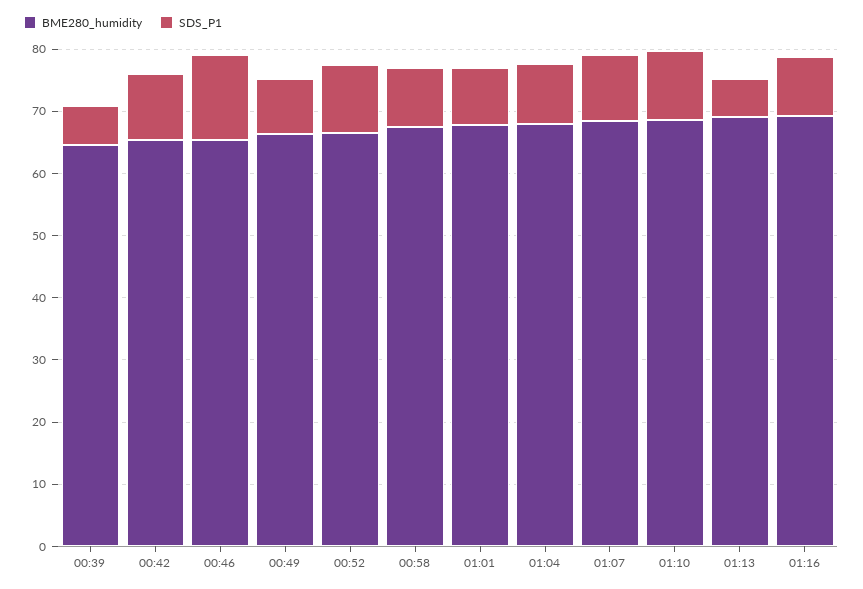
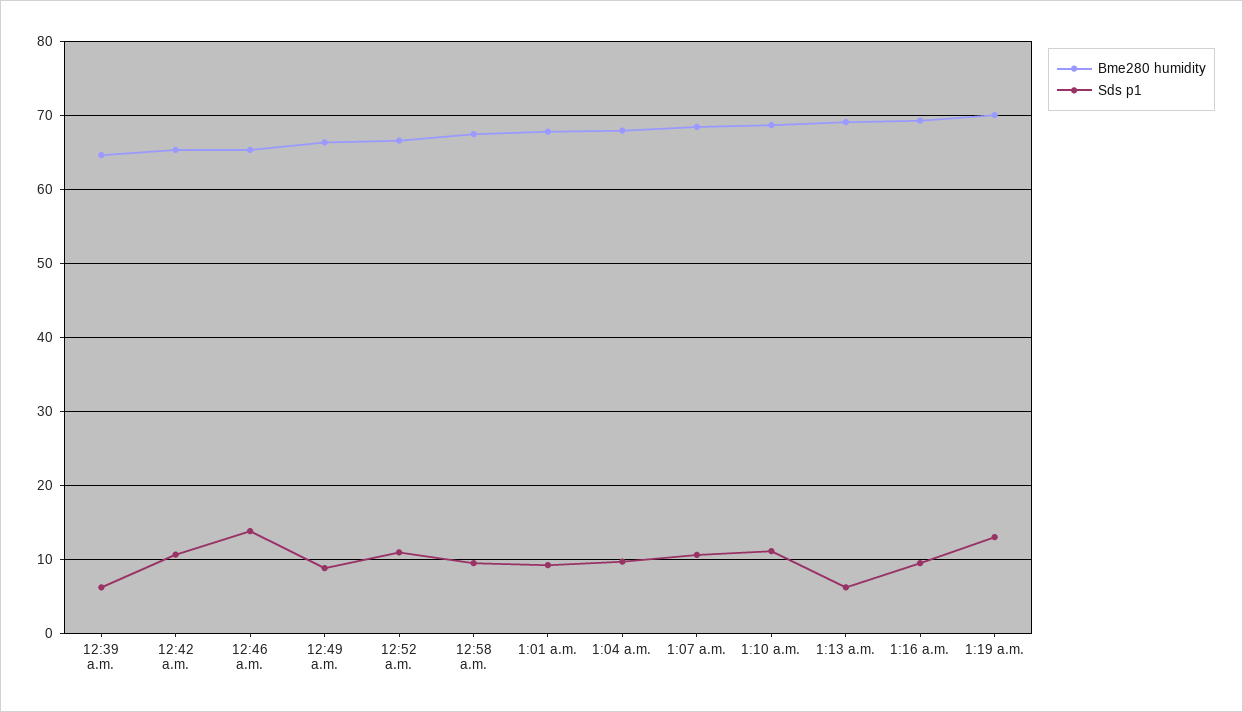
BME280_humidity, 1:19 a.m.: none -> 70
SDS_P1, 1:19 a.m.: none -> 13

